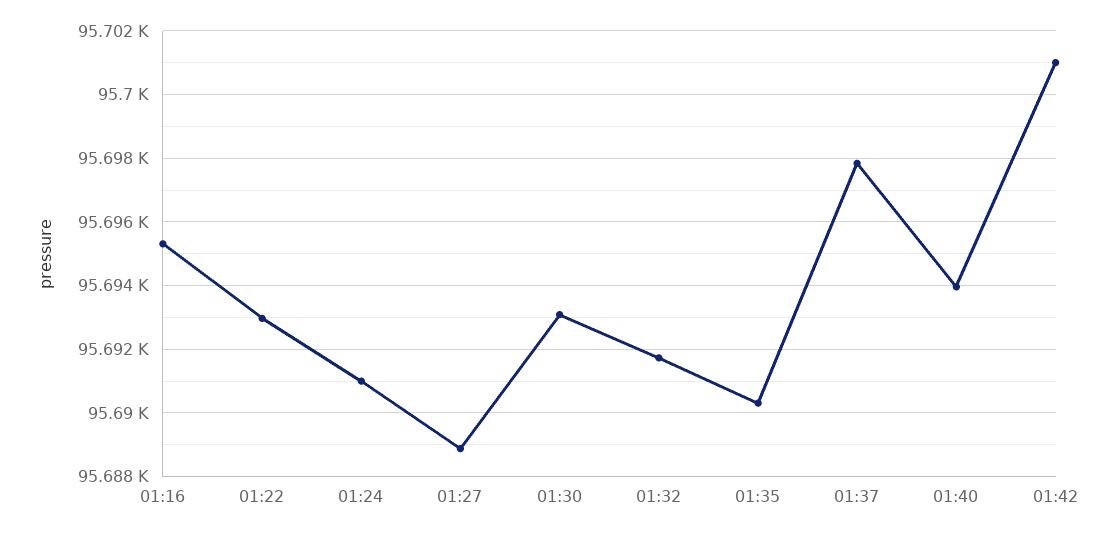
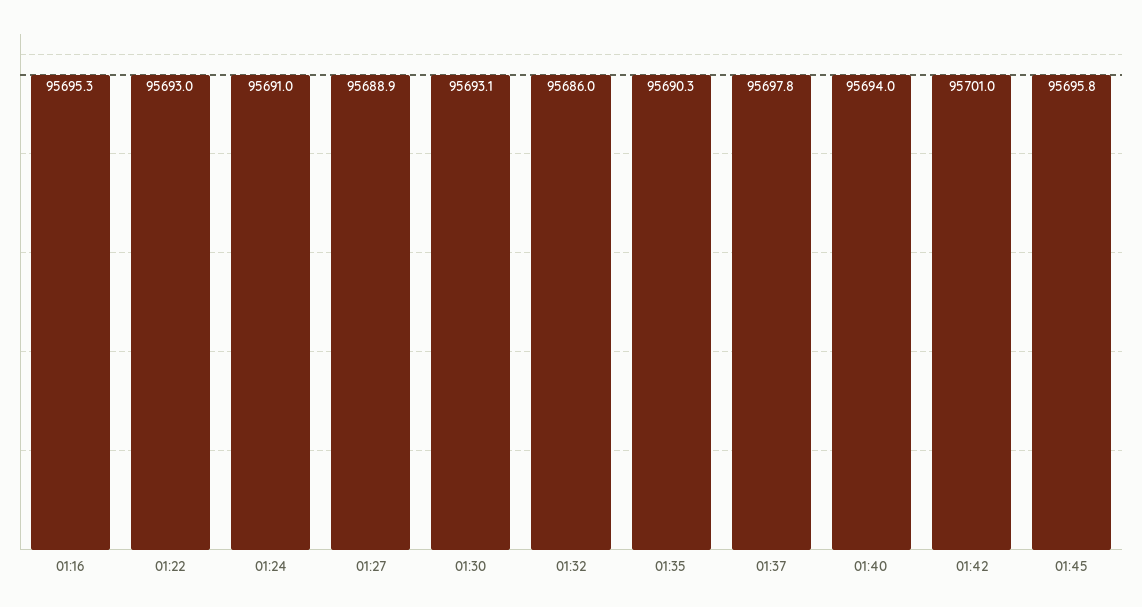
01:32: 95691.8 -> 95686
01:45: none -> 95695.8

